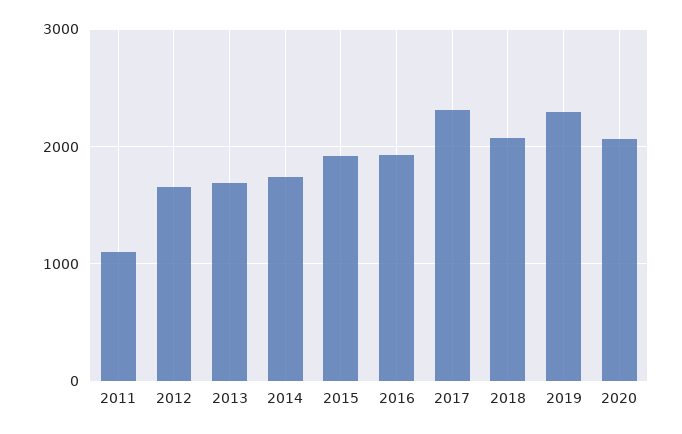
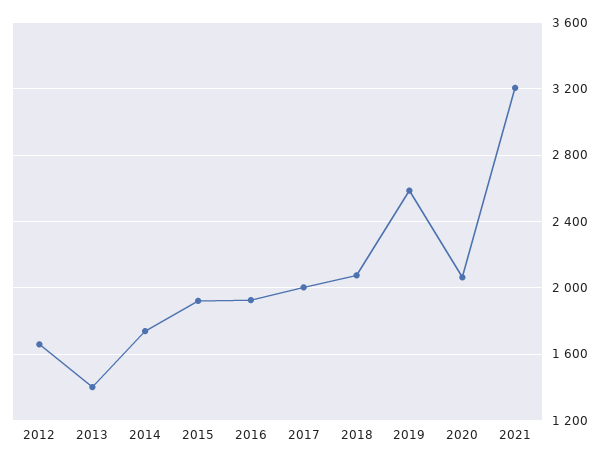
2011: 1100 -> none
2013: 1700 -> 1400
2017: 2300 -> 2000
2019: 2300 -> 2600
2021: none -> 3200

